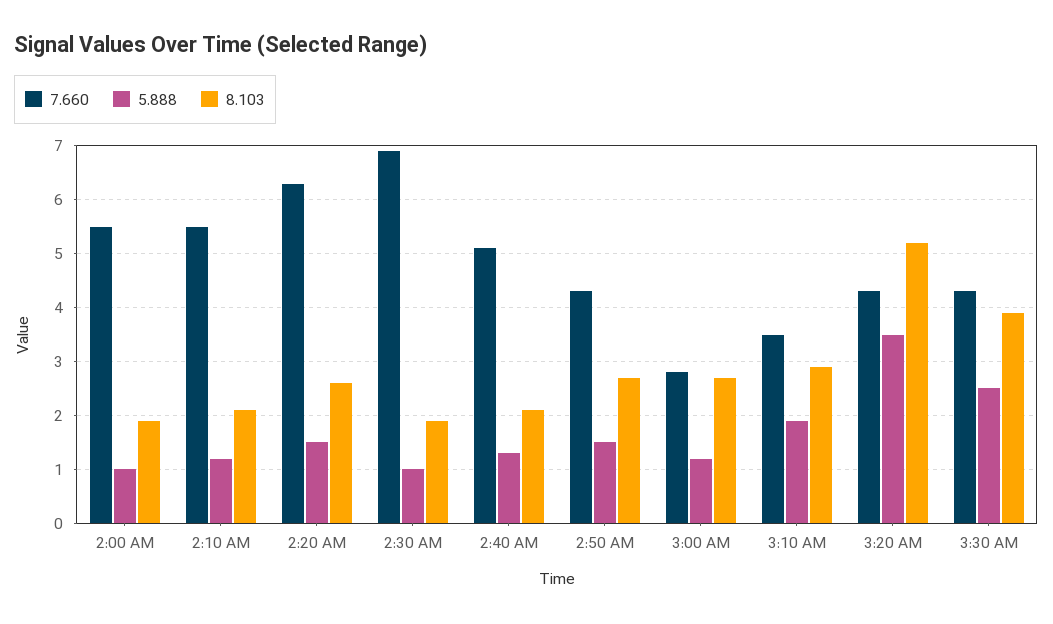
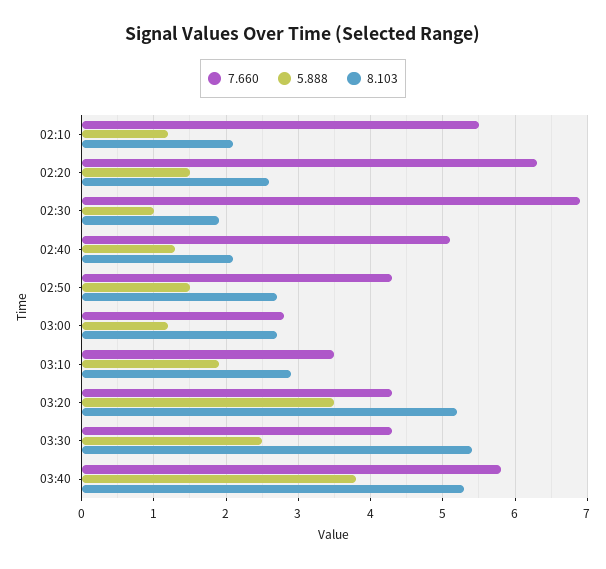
7.660, 2:00 AM: 5.5 -> none
5.888, 2:00 AM: 1 -> none
8.103, 2:00 AM: 2 -> none
8.103, 3:30 AM: 4 -> 5.4
7.660, 03:40: none -> 5.8
5.888, 03:40: none -> 3.8
8.103, 03:40: none -> 5.3

